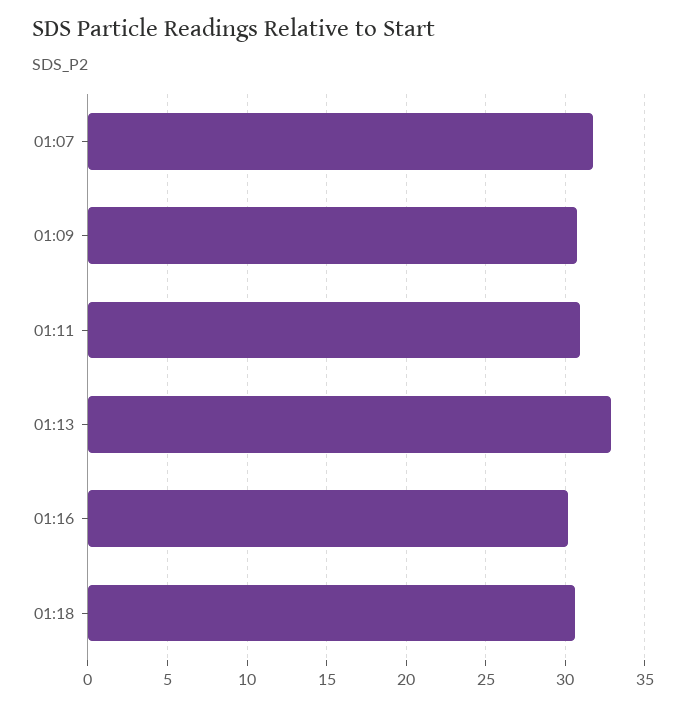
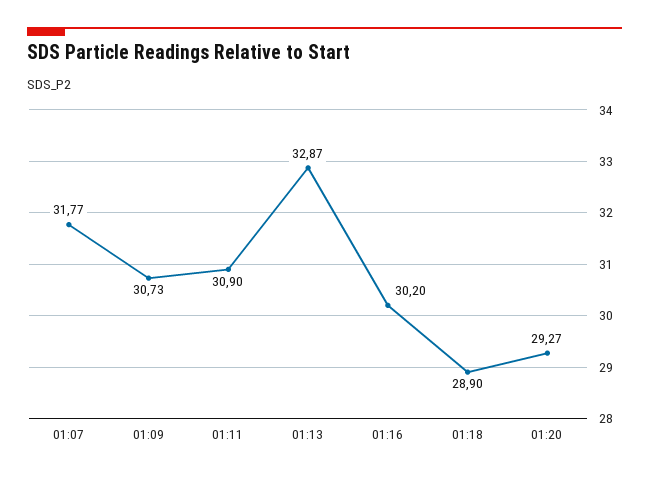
01:18: 30.5 -> 28.9
01:20: none -> 29.27

